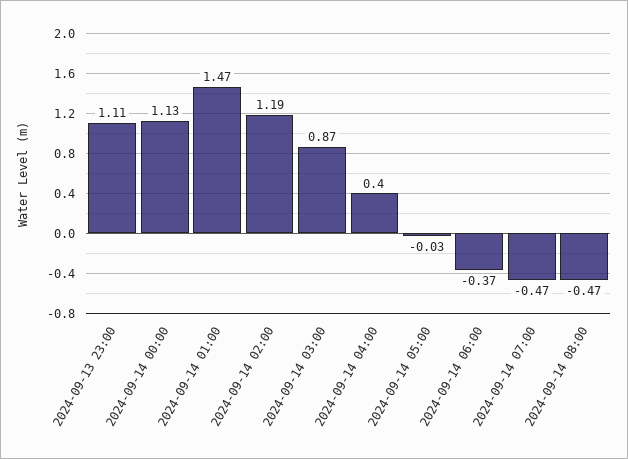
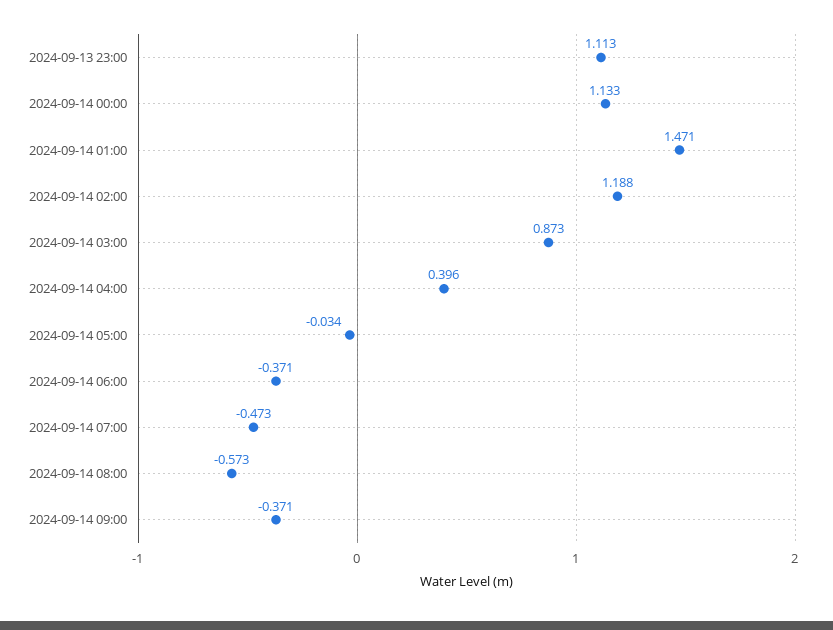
2024-09-14 08:00: -0.47 -> -0.573
2024-09-14 09:00: none -> -0.371

